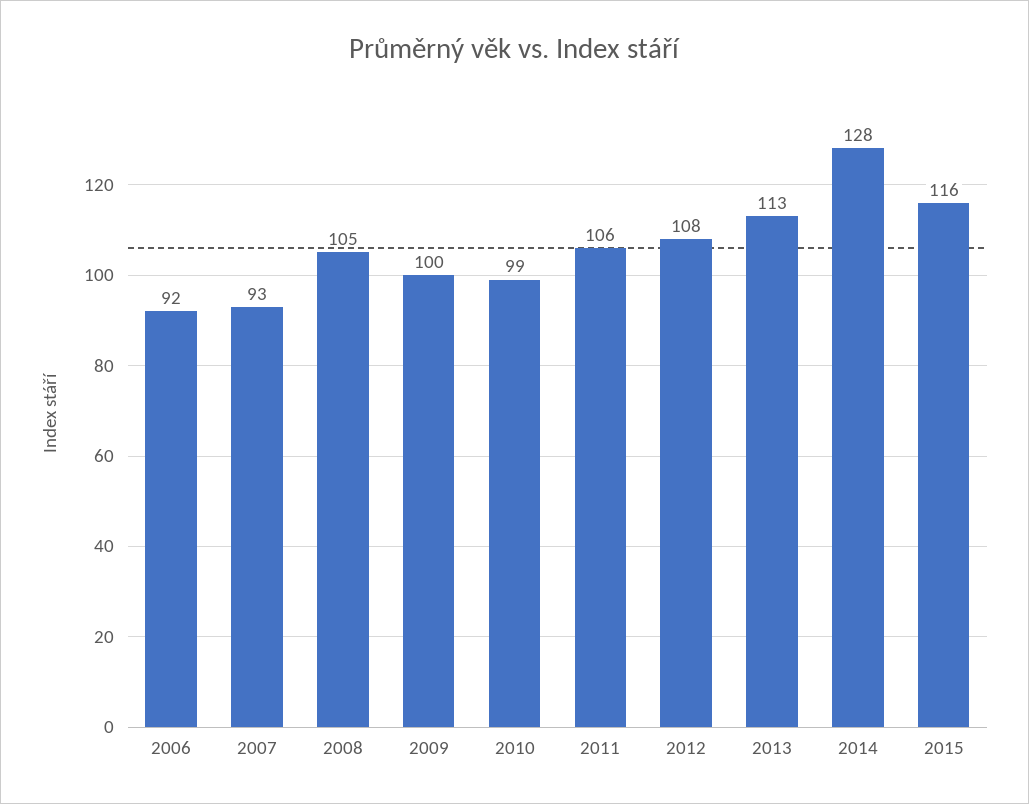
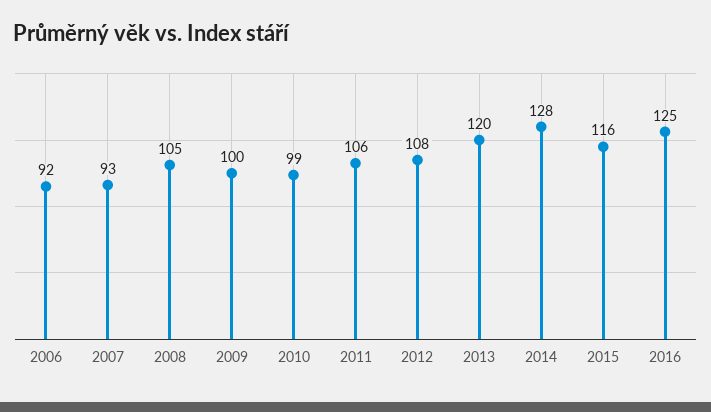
2013: 113 -> 120
2016: none -> 125

